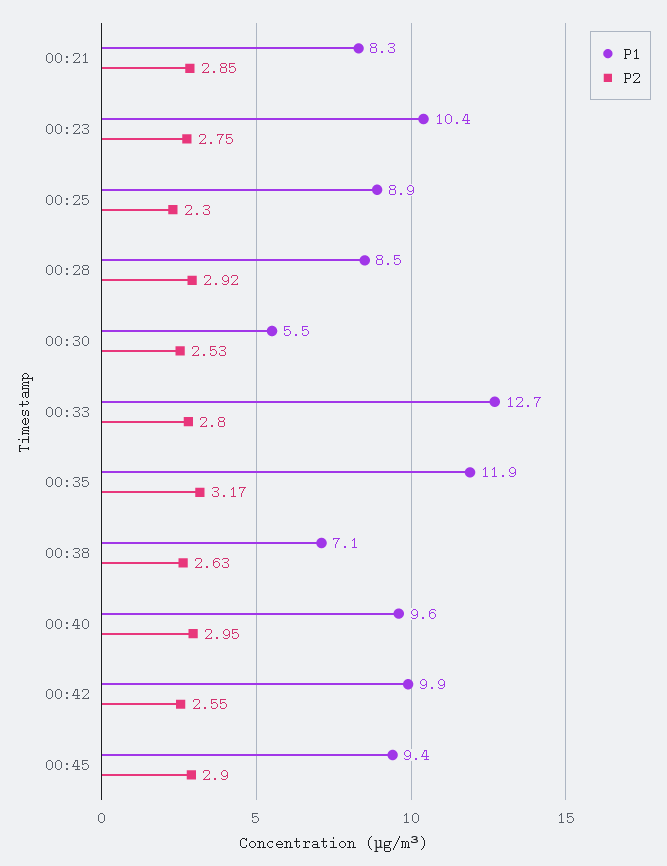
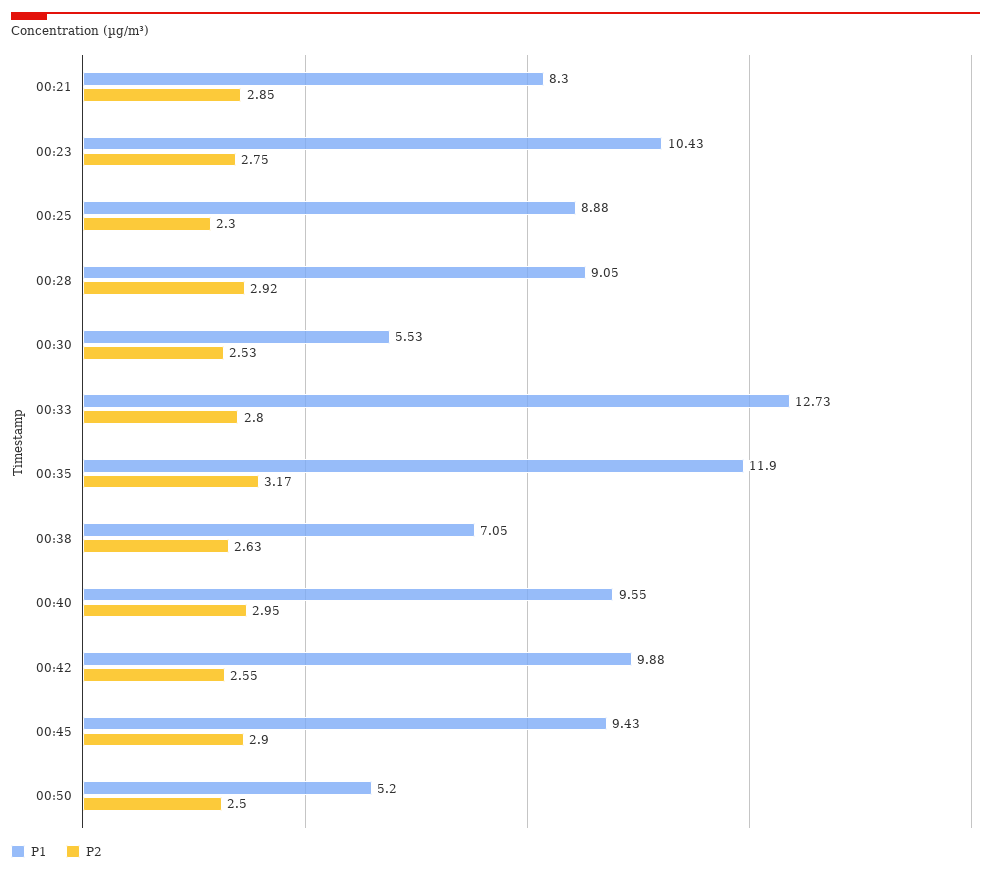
P1, 00:28: 8.5 -> 9.05
P1, 00:50: none -> 5.2
P2, 00:50: none -> 2.5

